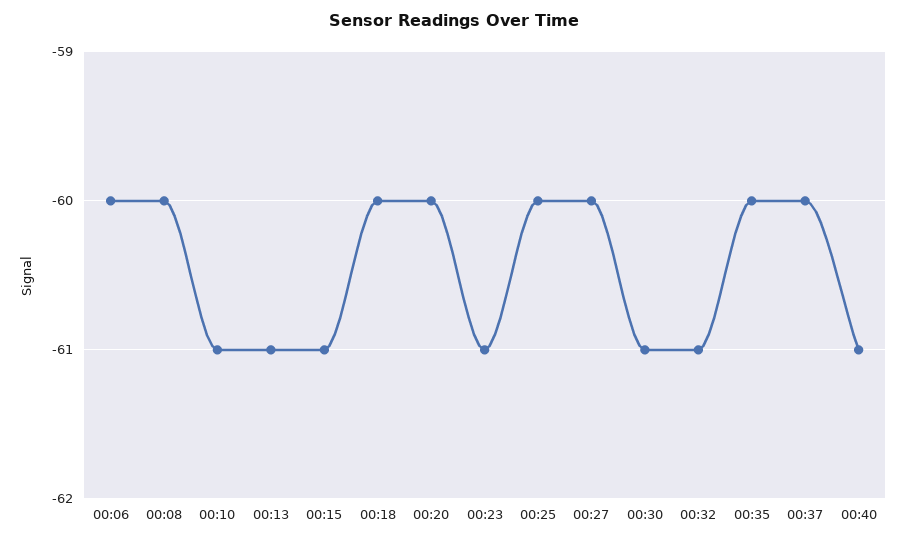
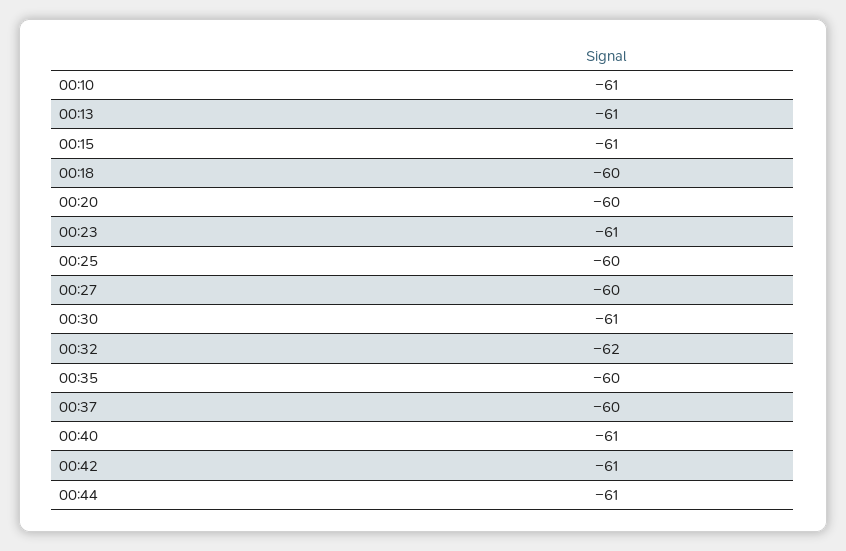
00:06: -60 -> none
00:08: -60 -> none
00:32: -61 -> -62
00:42: none -> -61
00:44: none -> -61

